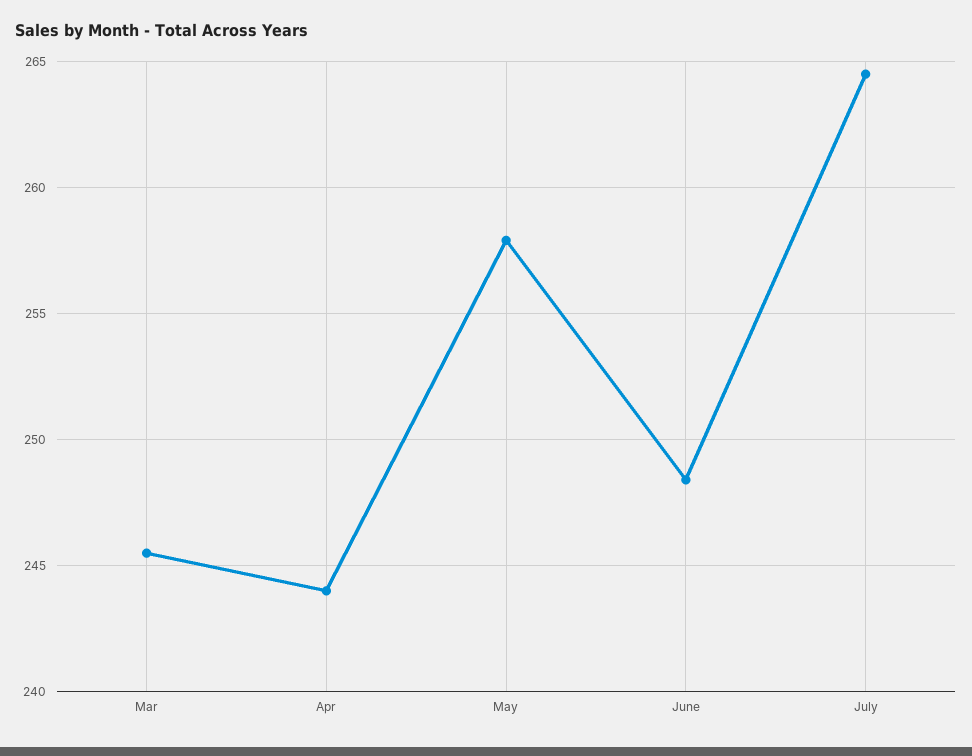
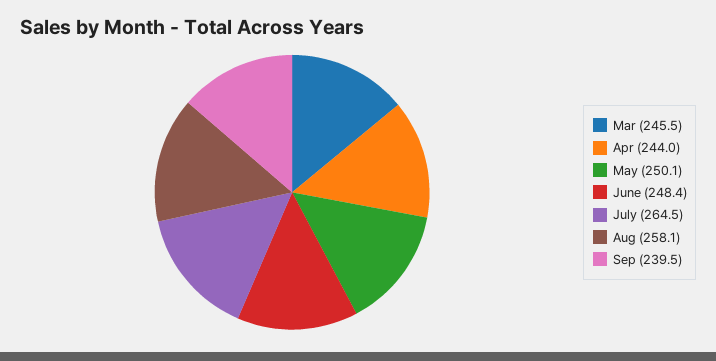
May: 258 -> 250.1
Aug: none -> 258.1
Sep: none -> 239.5

